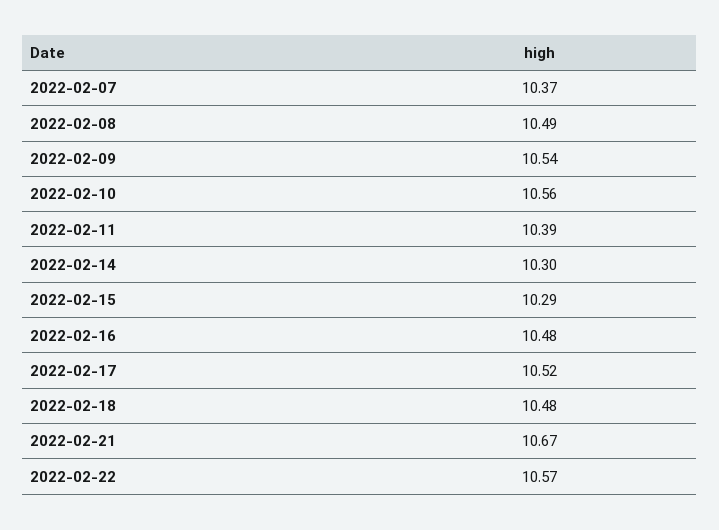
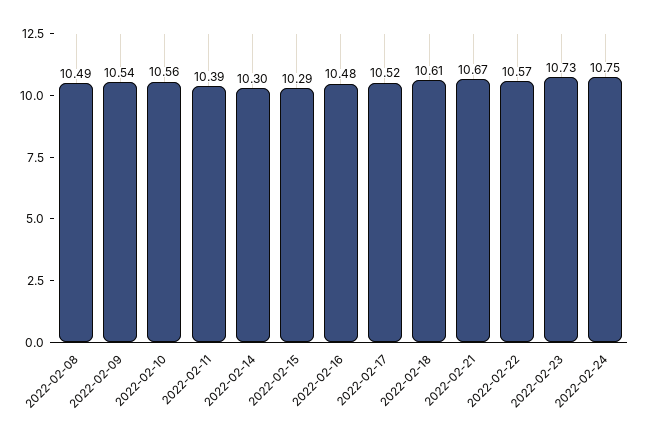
2022-02-07: 10.37 -> none
2022-02-18: 10.48 -> 10.61
2022-02-23: none -> 10.73
2022-02-24: none -> 10.75

